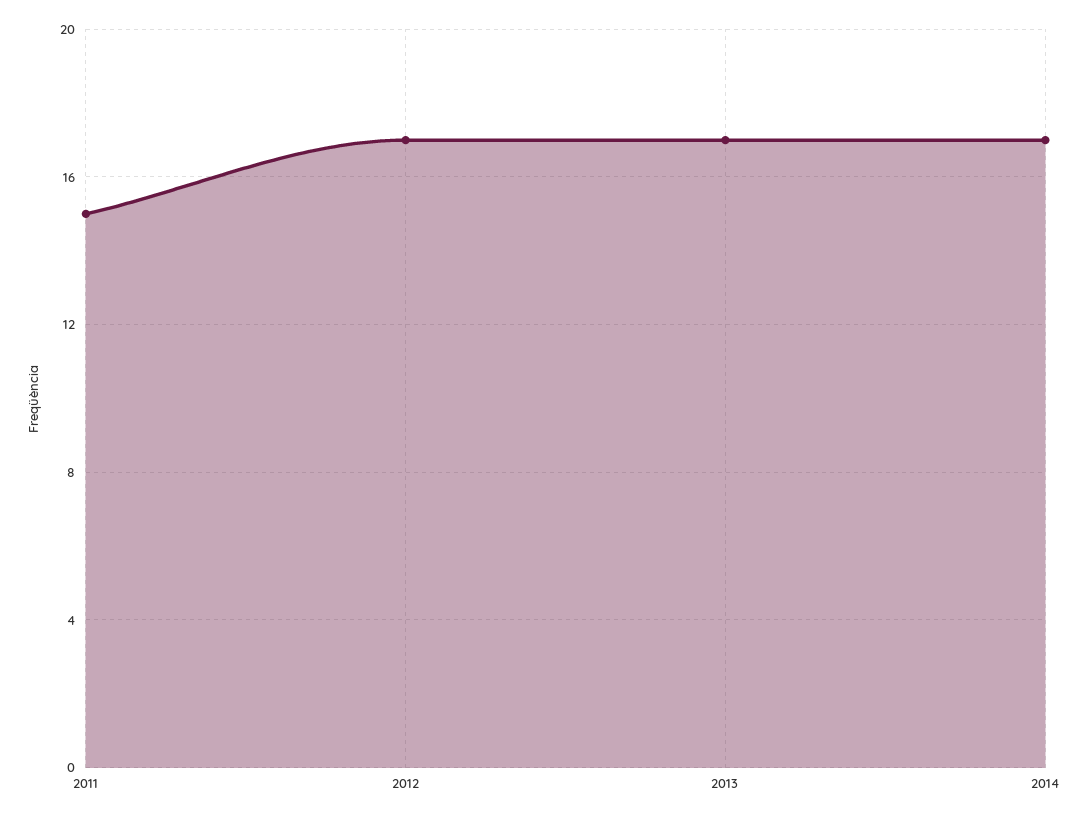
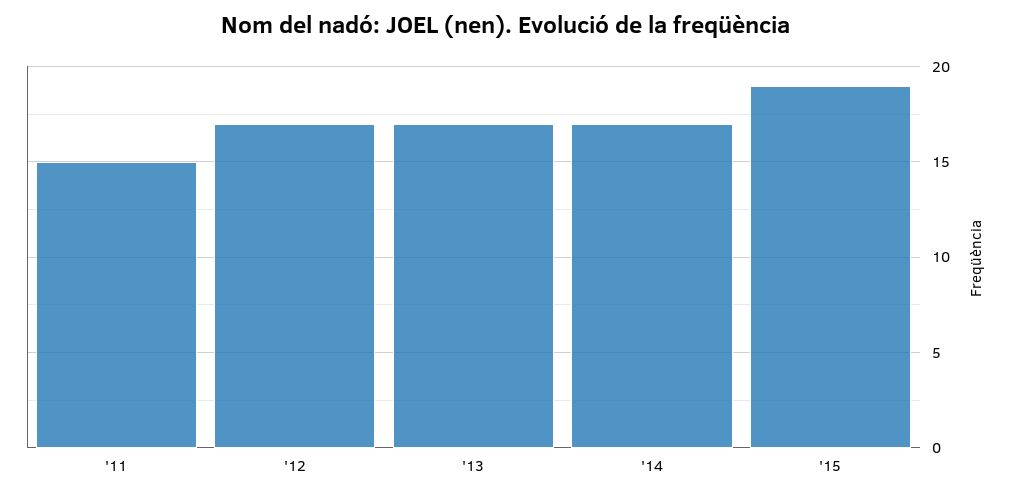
'15: none -> 19

